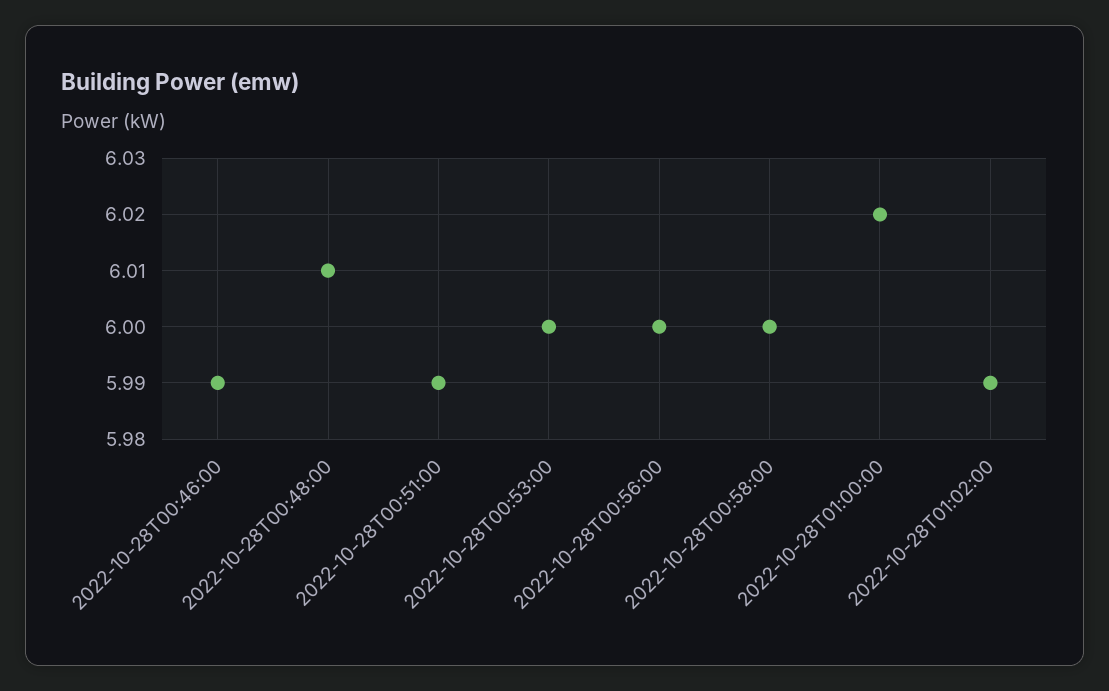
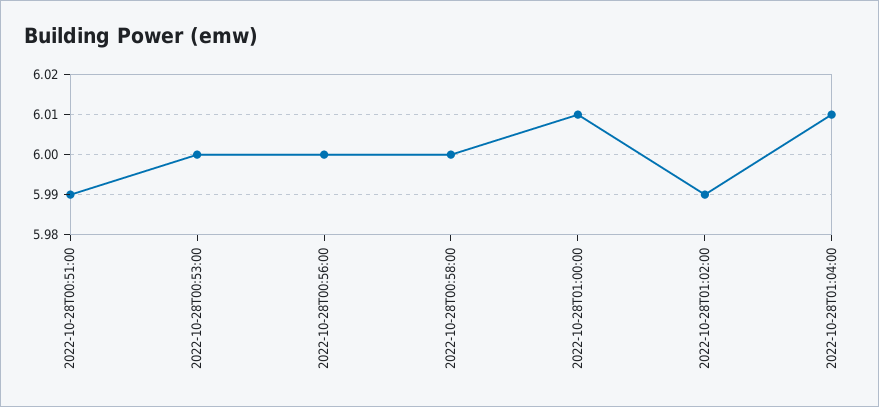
2022-10-28T00:46:00: 5.99 -> none
2022-10-28T00:48:00: 6.01 -> none
2022-10-28T01:00:00: 6.02 -> 6.01
2022-10-28T01:04:00: none -> 6.01

